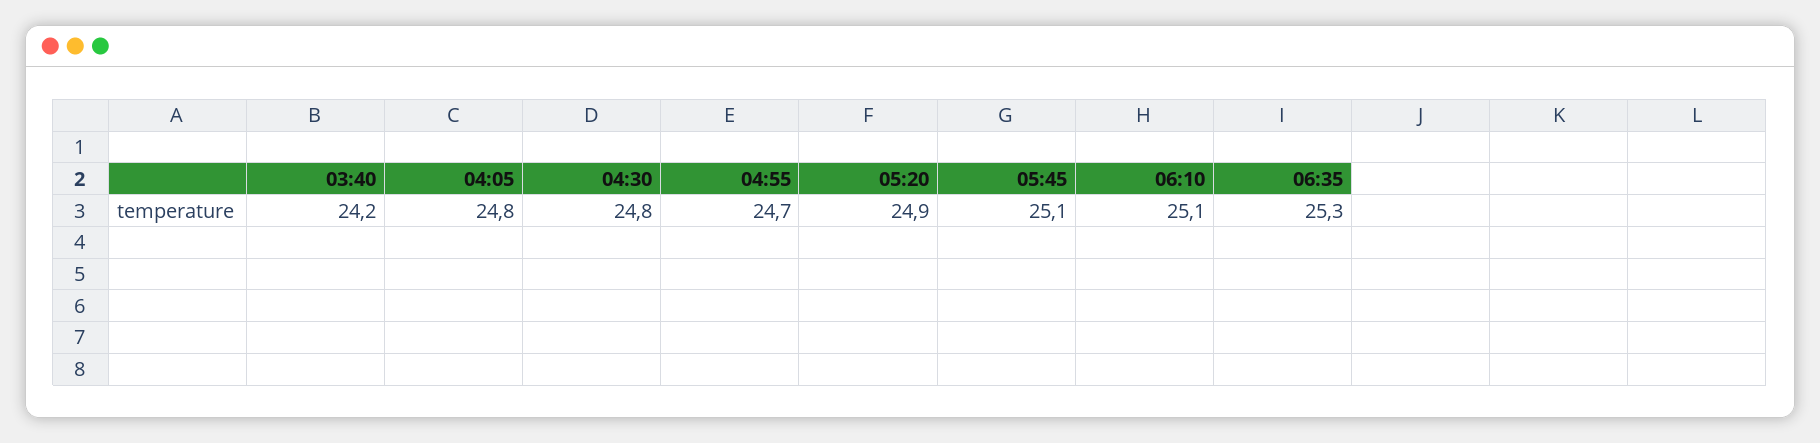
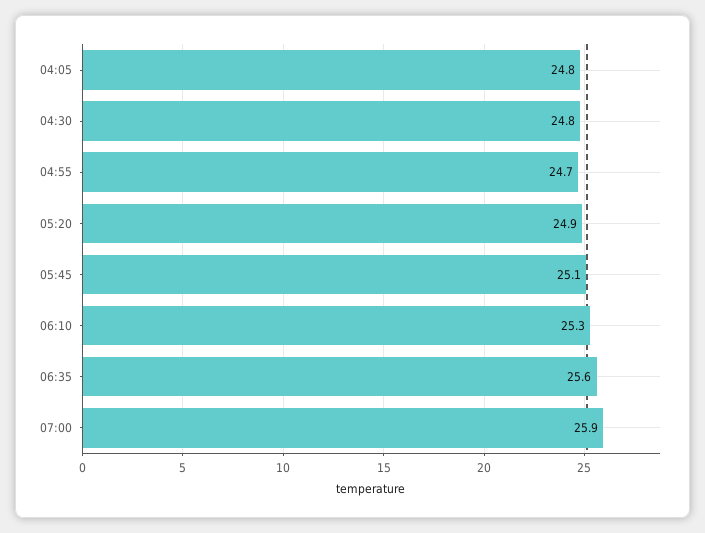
03:40: 24.2 -> none
06:10: 25.1 -> 25.3
06:35: 25.3 -> 25.6
07:00: none -> 25.9

